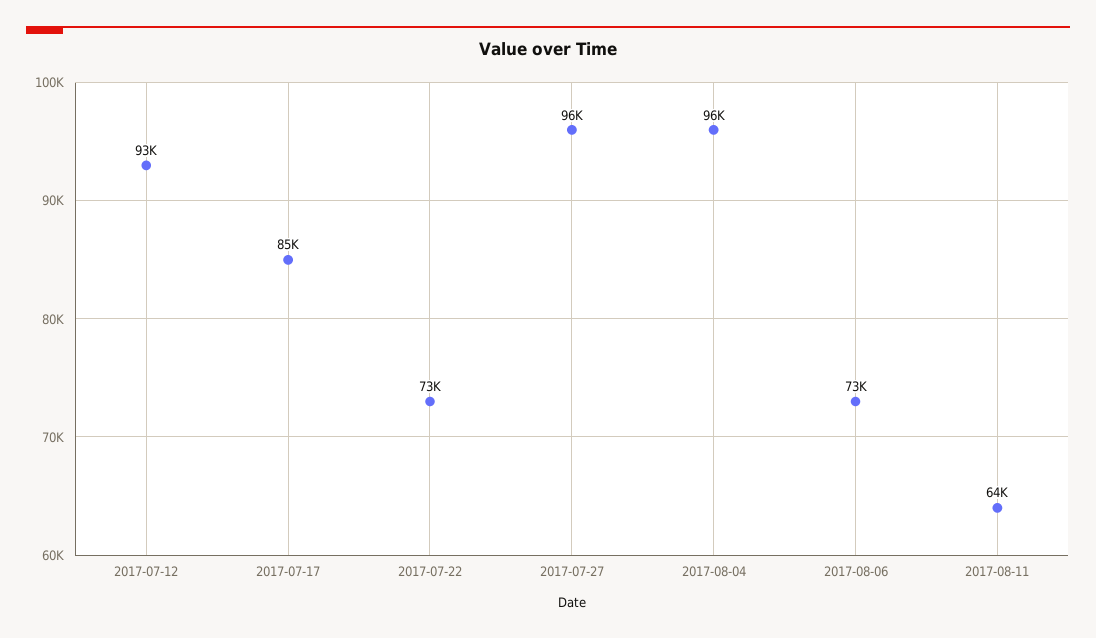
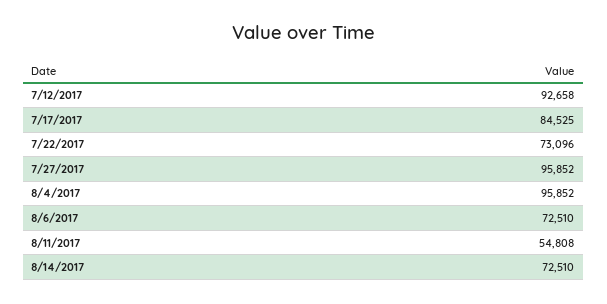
2017-08-11: 64000 -> 54808
8/14/2017: none -> 72510

